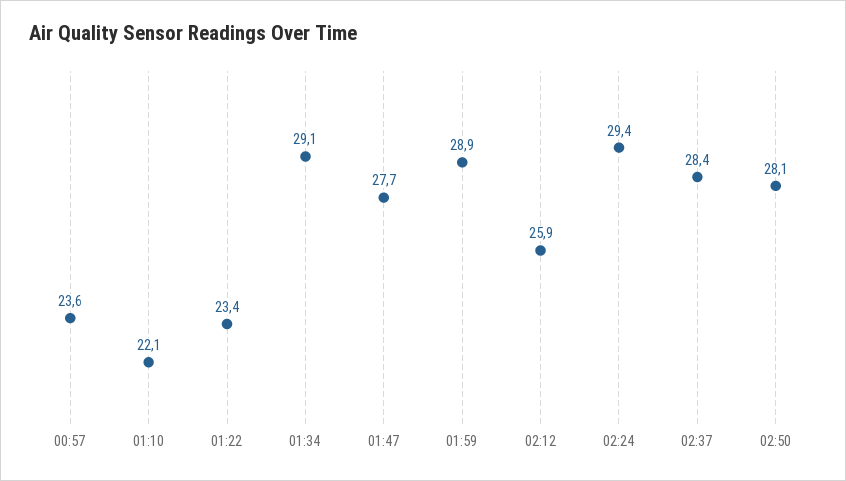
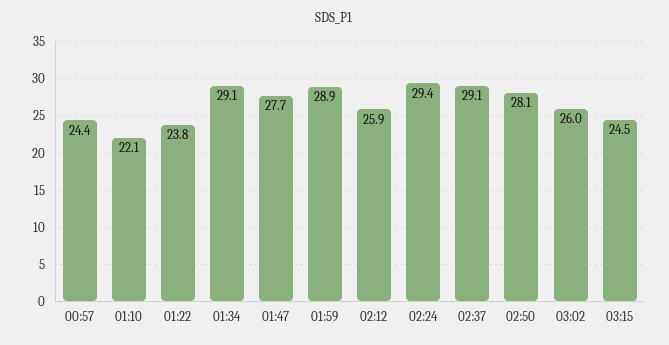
00:57: 23.6 -> 24.4
01:22: 23.4 -> 23.8
02:37: 28.4 -> 29.1
03:02: none -> 26
03:15: none -> 24.5

